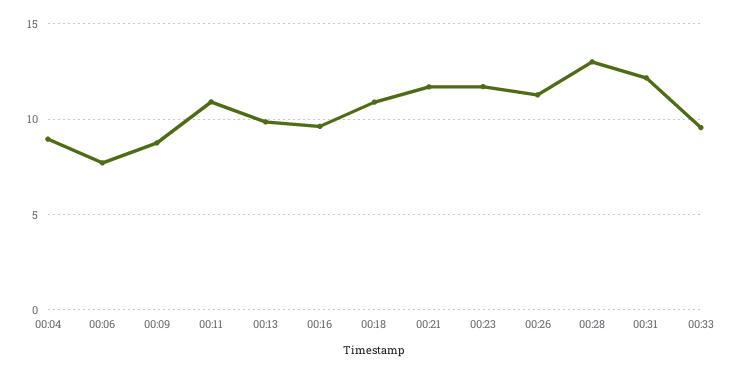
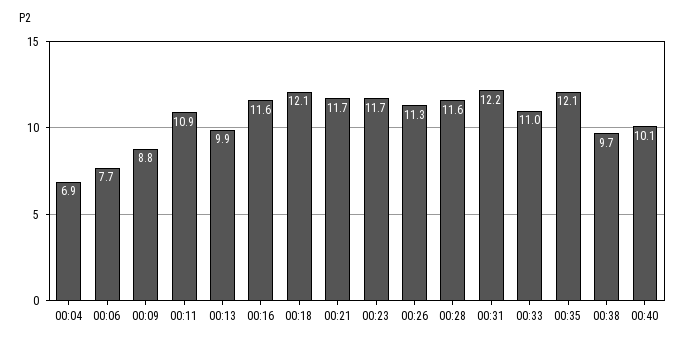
00:04: 9 -> 6.9
00:16: 9.5 -> 11.6
00:18: 11 -> 12.1
00:28: 13 -> 11.6
00:33: 9.5 -> 11
00:35: none -> 12.1
00:38: none -> 9.7
00:40: none -> 10.1

